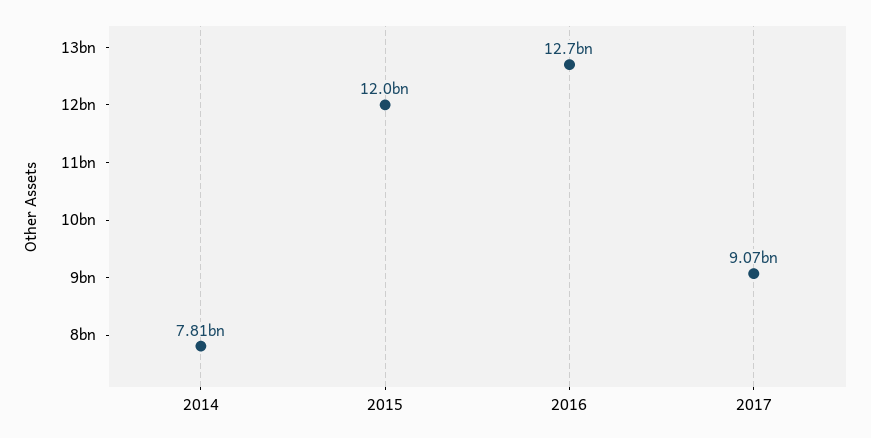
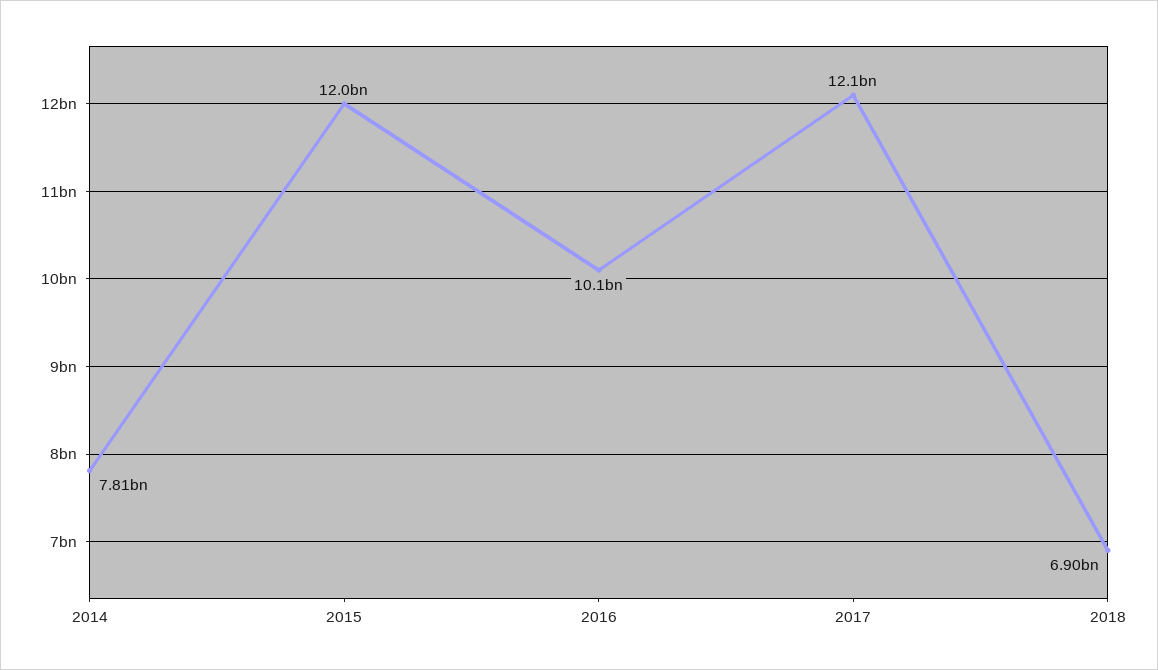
2016: 12700000000 -> 10100000000
2017: 9070000000 -> 12100000000
2018: none -> 6900000000

